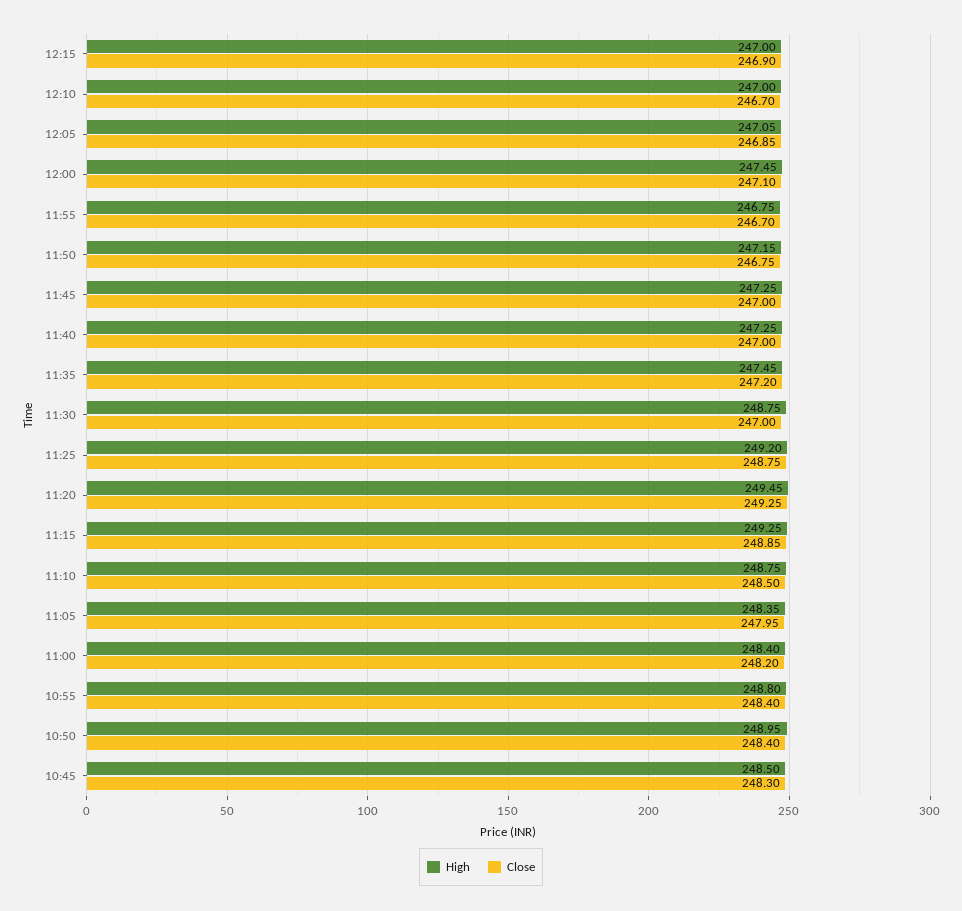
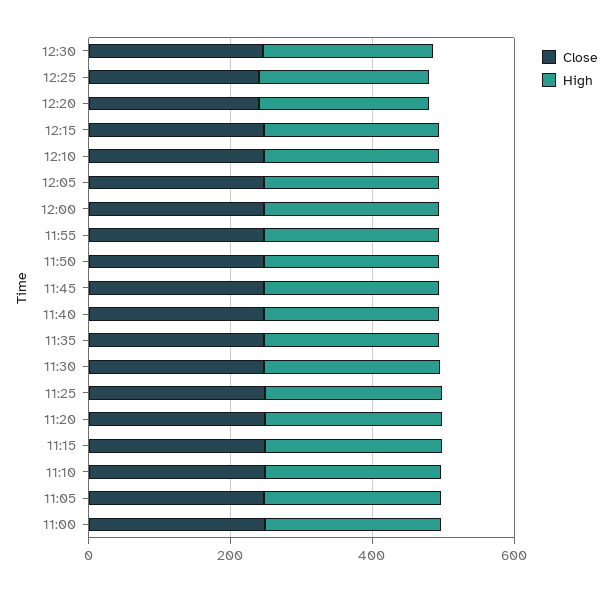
High, 10:55: 248.8 -> none
Close, 10:55: 248.4 -> none
High, 10:50: 248.95 -> none
Close, 10:50: 248.4 -> none
High, 10:45: 248.5 -> none
Close, 10:45: 248.3 -> none
Close, 12:30: none -> 250
High, 12:30: none -> 250
Close, 12:25: none -> 250
High, 12:25: none -> 250
Close, 12:20: none -> 250
High, 12:20: none -> 250

